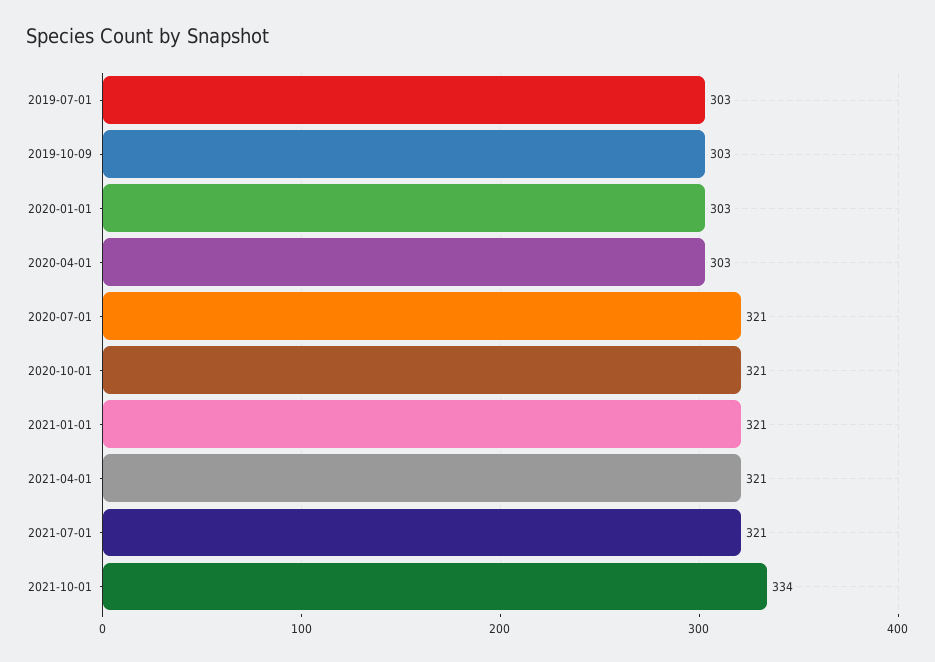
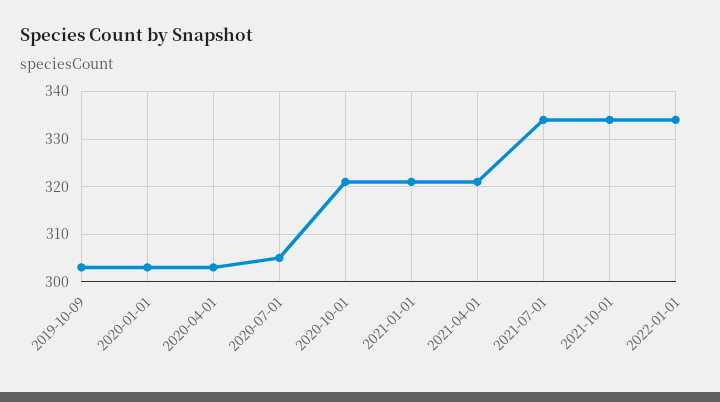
2019-07-01: 303 -> none
2020-07-01: 321 -> 305
2021-07-01: 321 -> 335
2022-01-01: none -> 335

